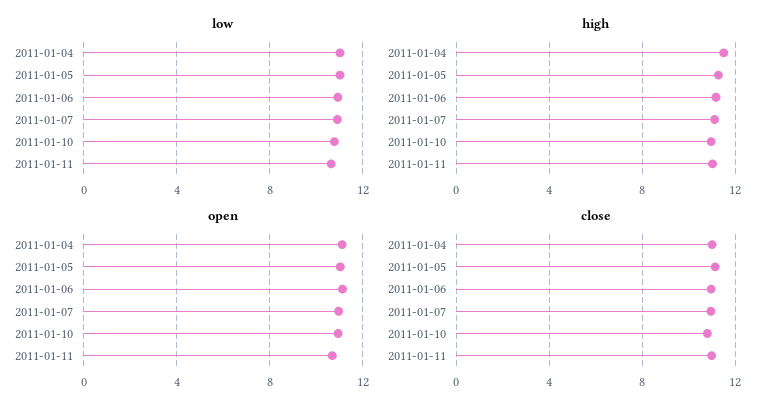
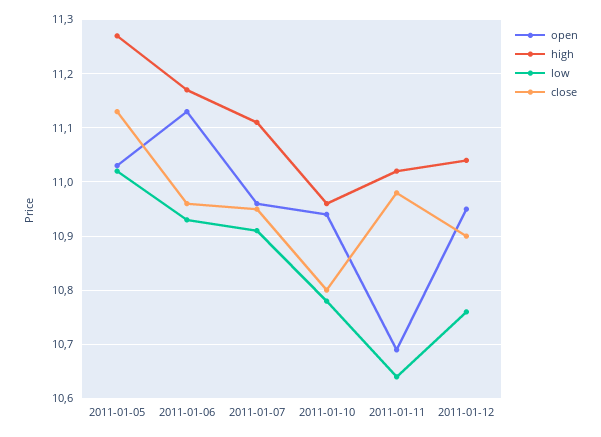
low, 2011-01-04: 11 -> none
high, 2011-01-04: 11.5 -> none
open, 2011-01-04: 11 -> none
close, 2011-01-04: 11 -> none
open, 2011-01-12: none -> 10.95
high, 2011-01-12: none -> 11.05
low, 2011-01-12: none -> 10.75
close, 2011-01-12: none -> 10.9

